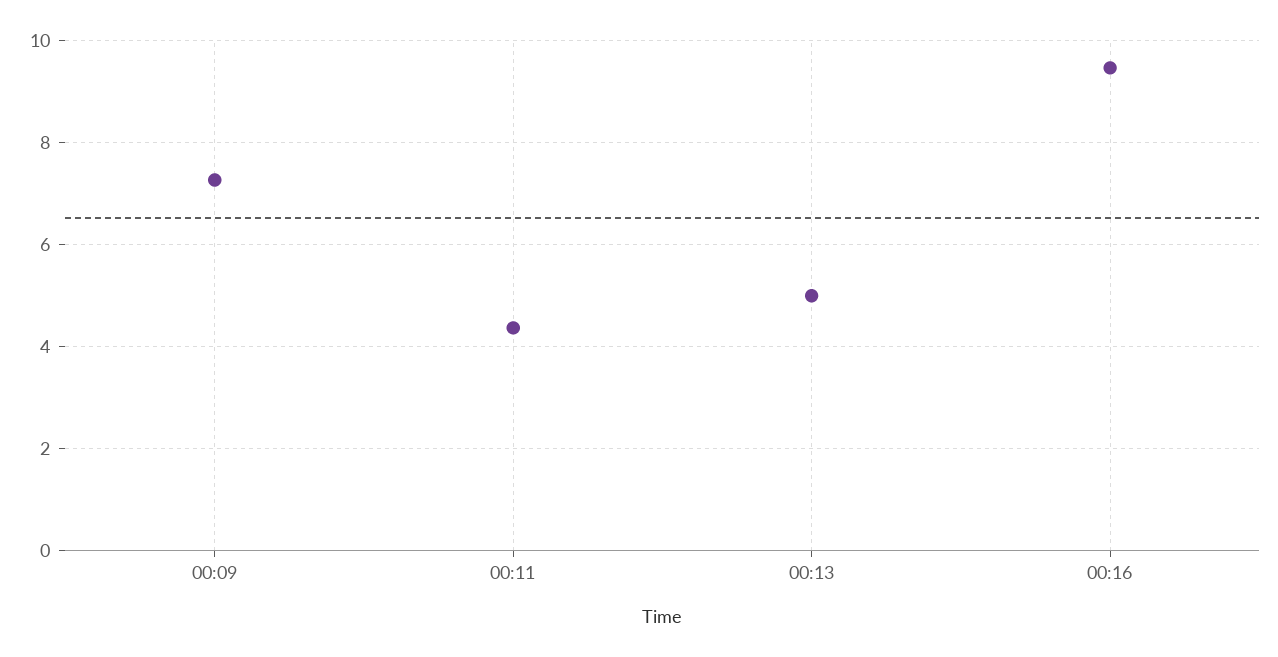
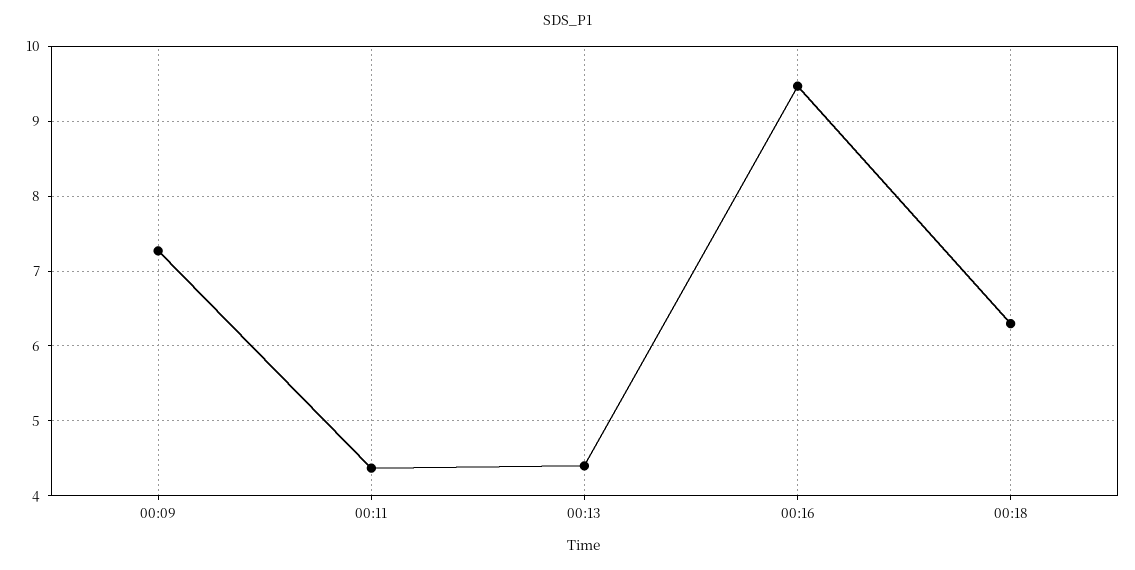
00:13: 5 -> 4.4
00:18: none -> 6.3

